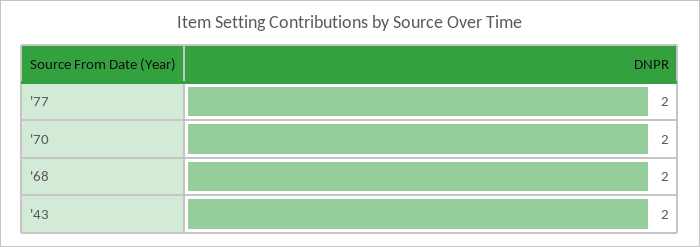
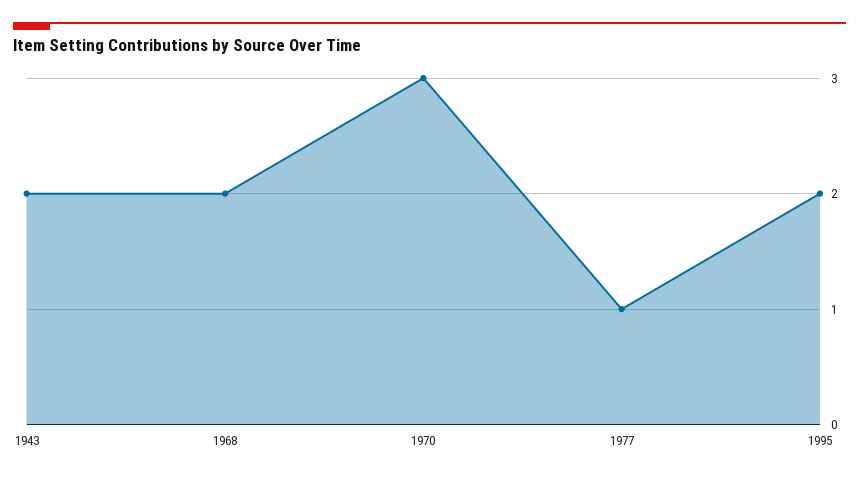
'77: 2 -> 1
'70: 2 -> 3
1995: none -> 2

